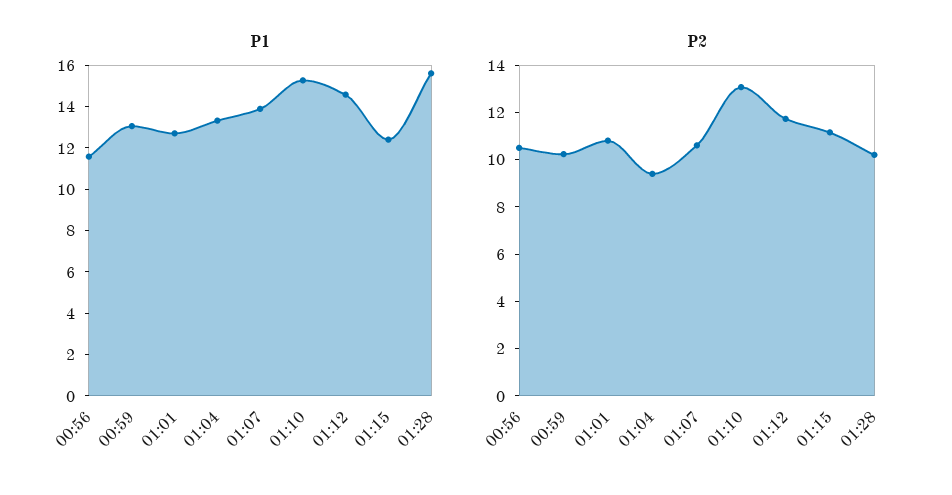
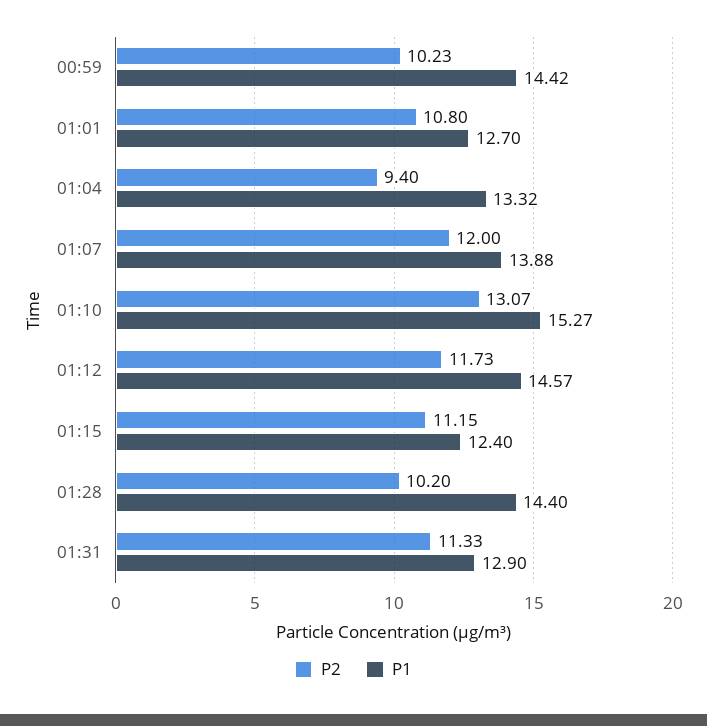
P1, 00:56: 11.5 -> none
P1, 00:59: 13 -> 14.42
P1, 01:28: 15.5 -> 14.4
P2, 00:56: 10.5 -> none
P2, 01:07: 10.5 -> 12
P2, 01:31: none -> 11.33
P1, 01:31: none -> 12.9

